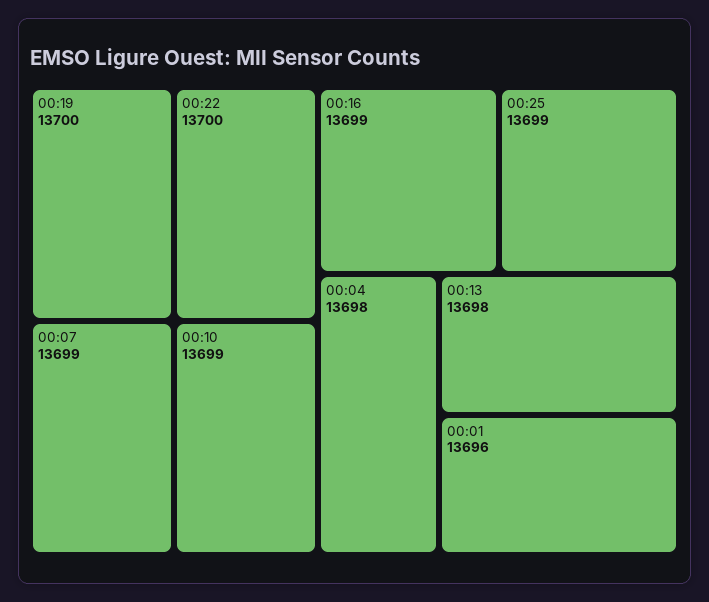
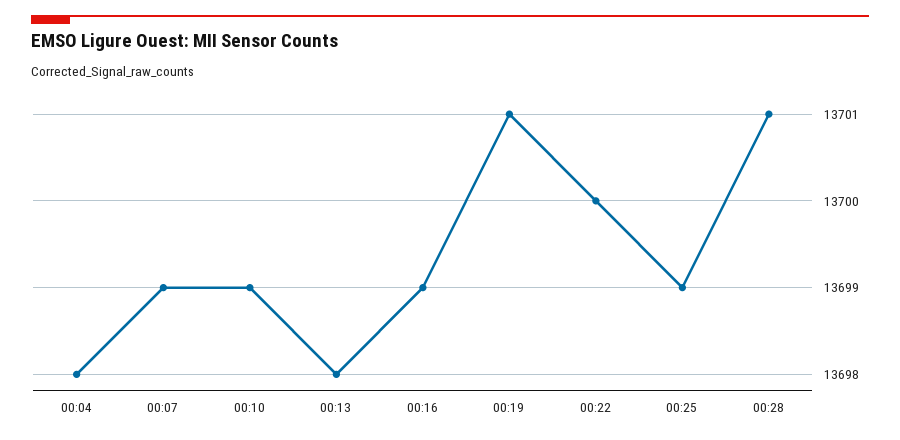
00:19: 13700 -> 13701
00:01: 13696 -> none
00:28: none -> 13701

